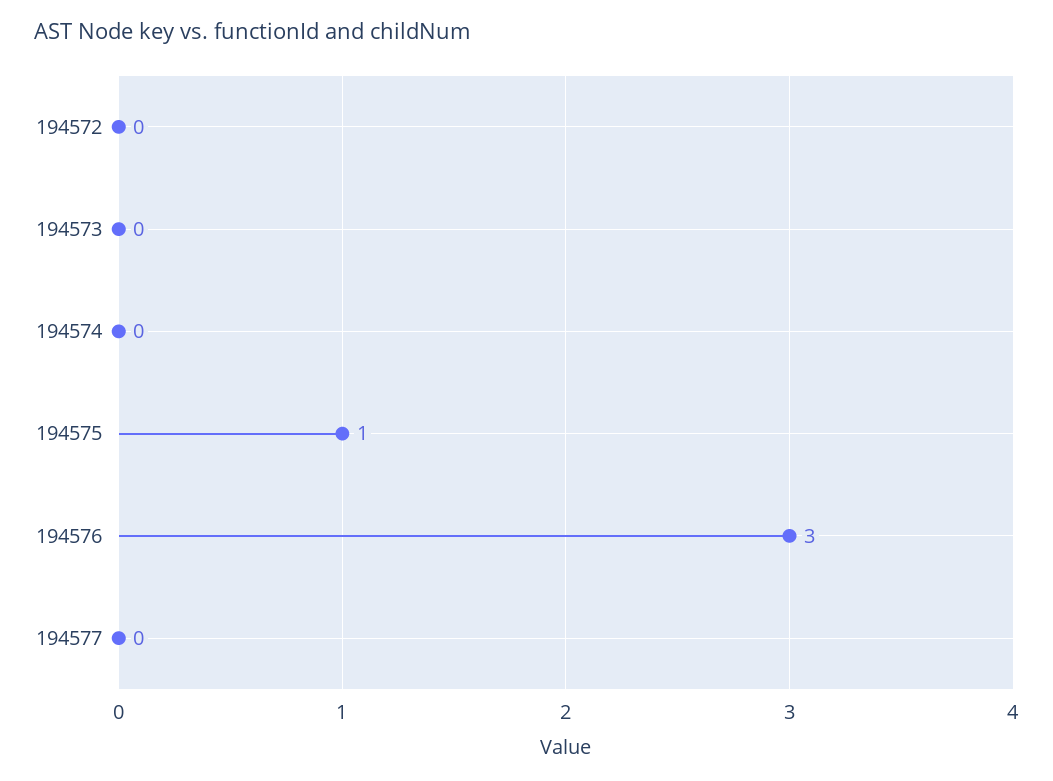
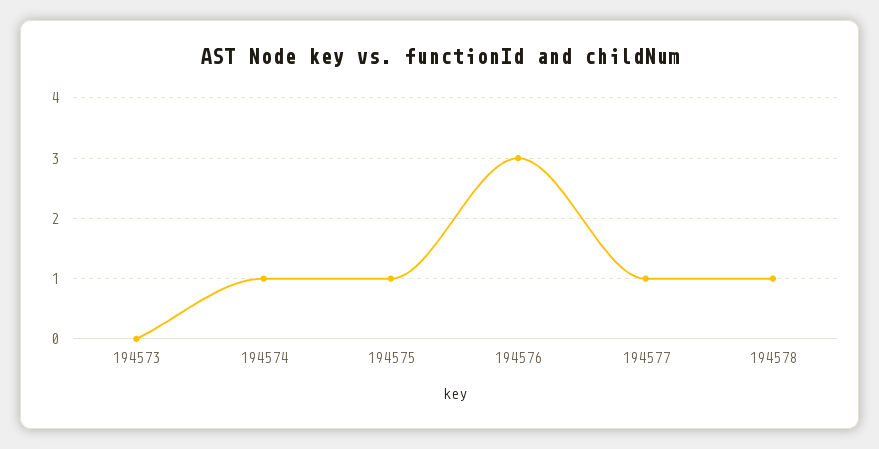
194572: 0 -> none
194574: 0 -> 1
194577: 0 -> 1
194578: none -> 1

